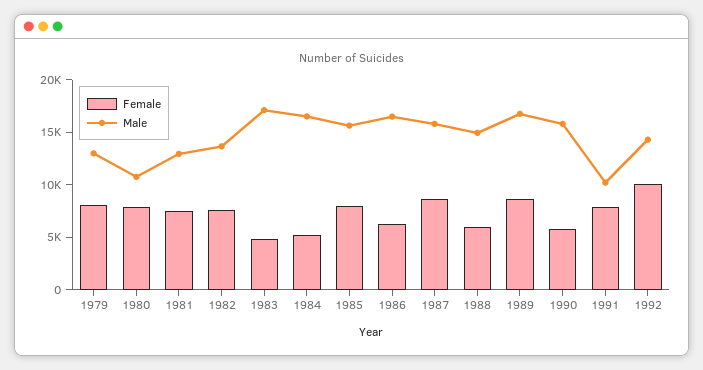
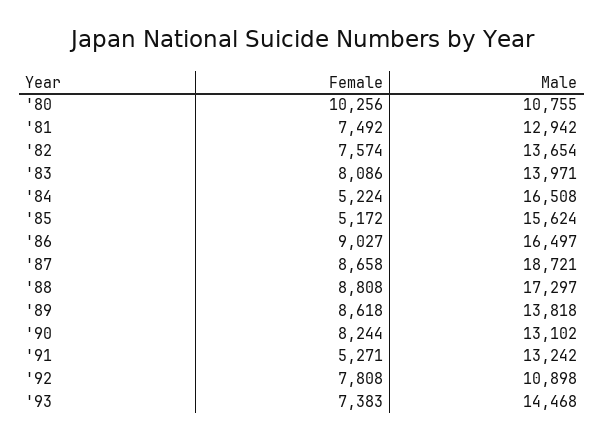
Female, 1979: 8000 -> none
Male, 1979: 13000 -> none
Female, 1980: 8000 -> 10256
Female, 1983: 5000 -> 8086
Male, 1983: 17000 -> 13971
Female, 1985: 8000 -> 5172
Female, 1986: 6000 -> 9027
Male, 1987: 16000 -> 18721
Female, 1988: 6000 -> 8808
Male, 1988: 15000 -> 17297
Male, 1989: 17000 -> 13818
Female, 1990: 6000 -> 8244
Male, 1990: 16000 -> 13102
Female, 1991: 8000 -> 5271
Male, 1991: 10000 -> 13242
Female, 1992: 10000 -> 7808
Male, 1992: 14000 -> 10898
Female, '93: none -> 7383
Male, '93: none -> 14468

